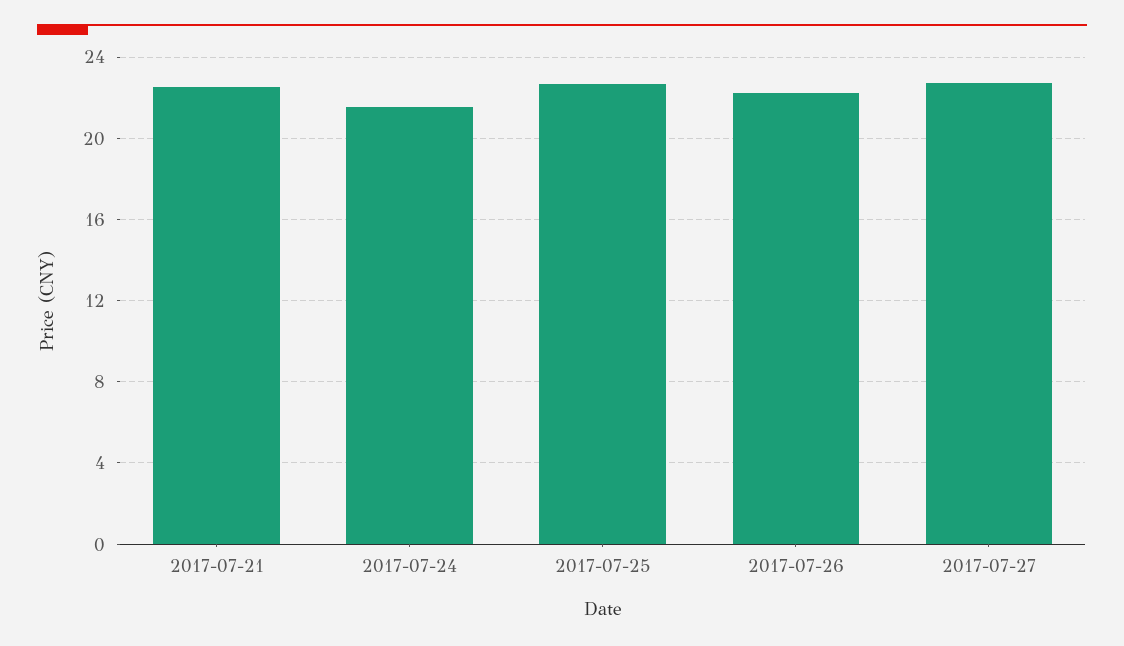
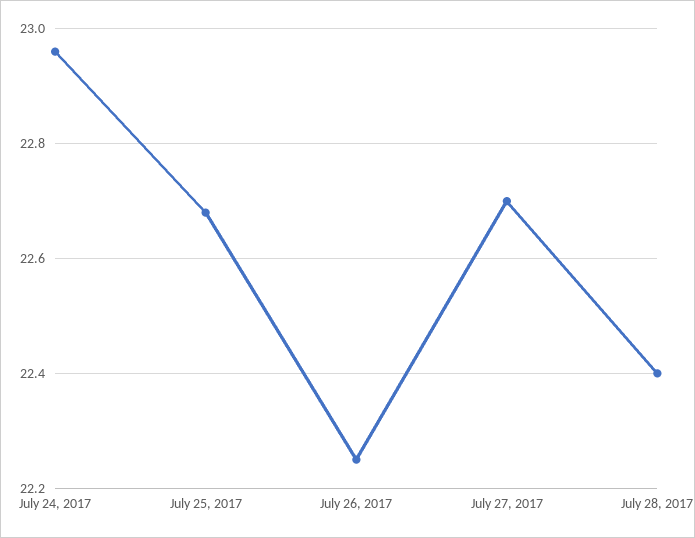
2017-07-21: 22.5 -> none
2017-07-24: 21.5 -> 22.95
July 28, 2017: none -> 22.4

